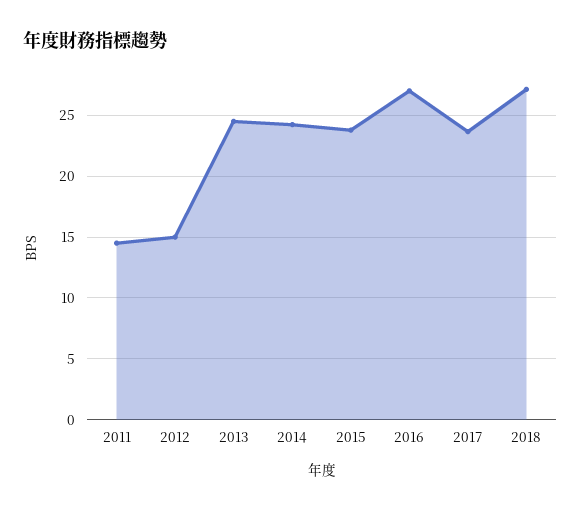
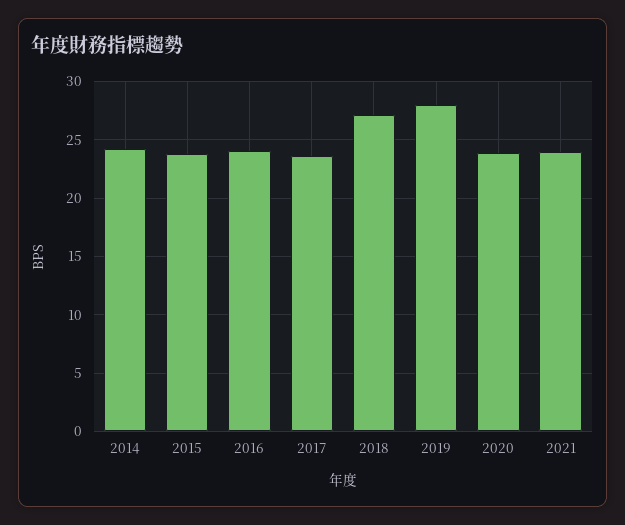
2011: 14.5 -> none
2012: 15 -> none
2013: 24.5 -> none
2016: 27 -> 24
2019: none -> 28
2020: none -> 24
2021: none -> 24

